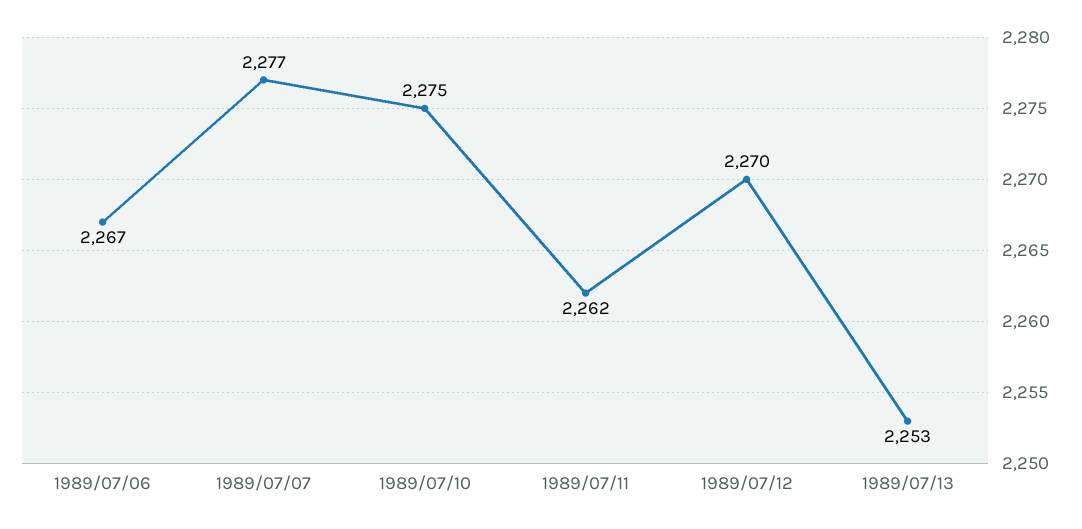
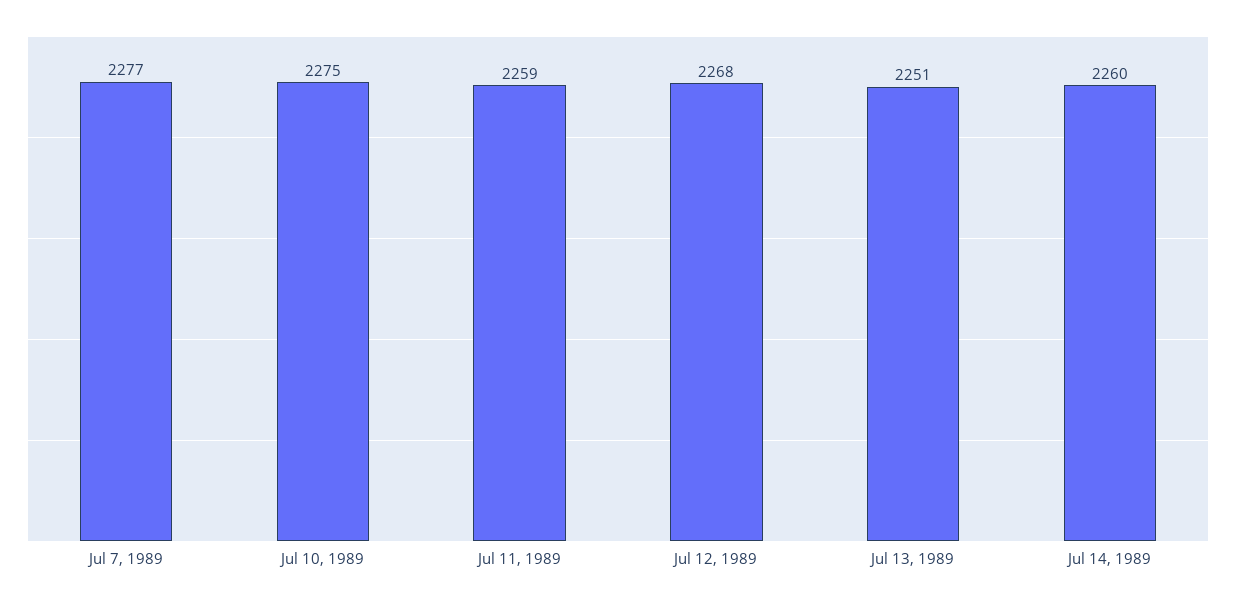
1989/07/06: 2267 -> none
1989/07/11: 2262 -> 2259
1989/07/12: 2270 -> 2268
1989/07/13: 2253 -> 2251
Jul 14, 1989: none -> 2260

